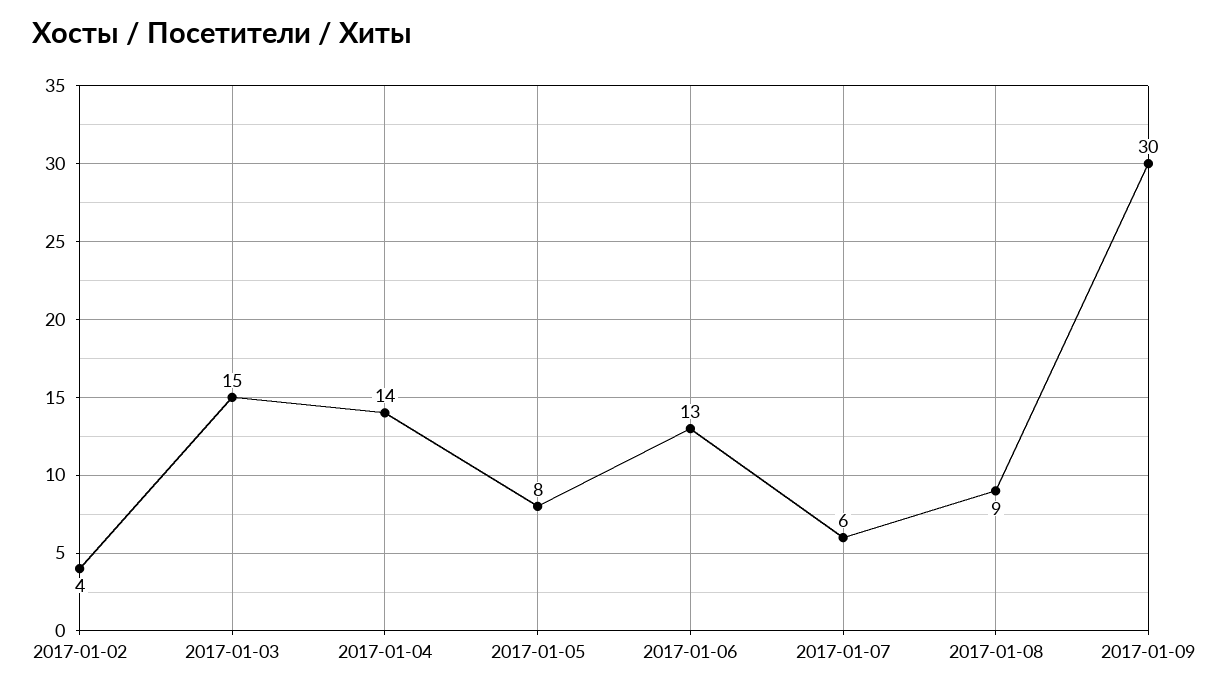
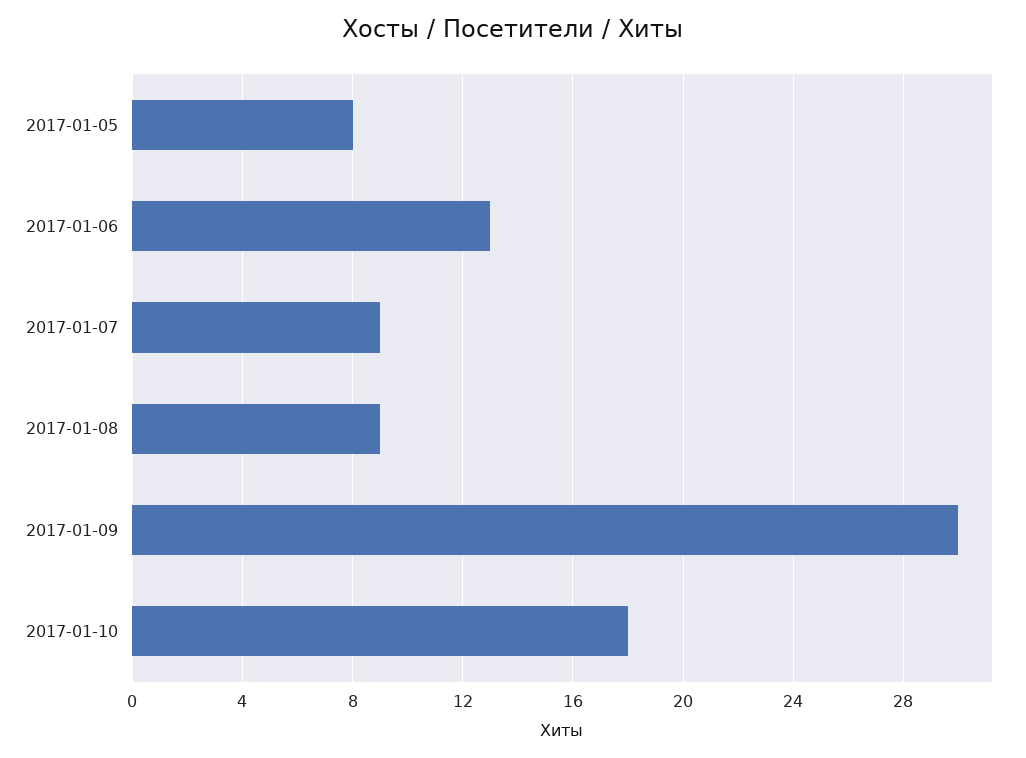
2017-01-02: 4 -> none
2017-01-03: 15 -> none
2017-01-04: 14 -> none
2017-01-07: 6 -> 9
2017-01-10: none -> 18

